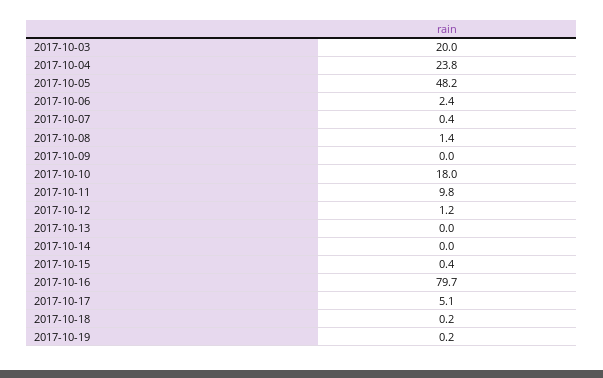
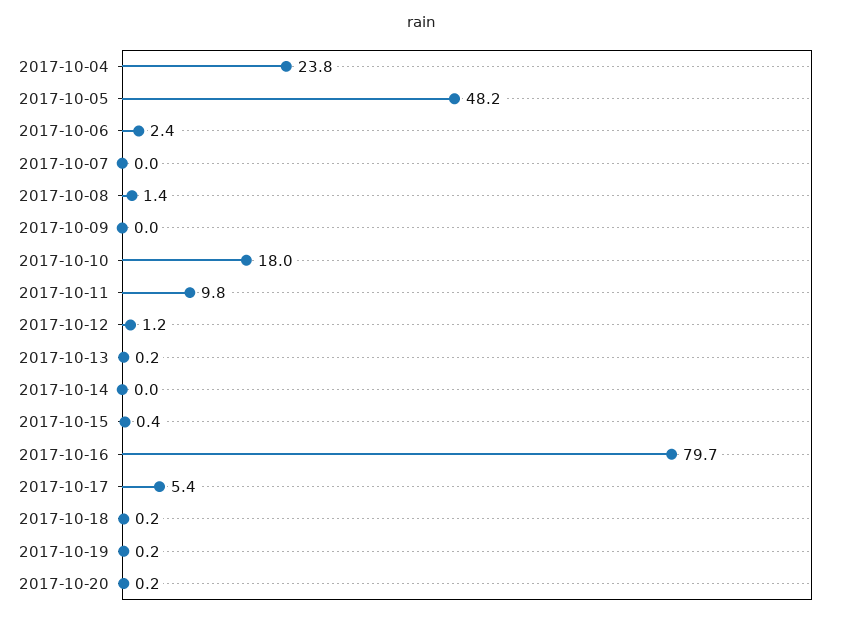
2017-10-03: 20 -> none
2017-10-07: 0.4 -> 0
2017-10-13: 0 -> 0.2
2017-10-17: 5.1 -> 5.4
2017-10-20: none -> 0.2

